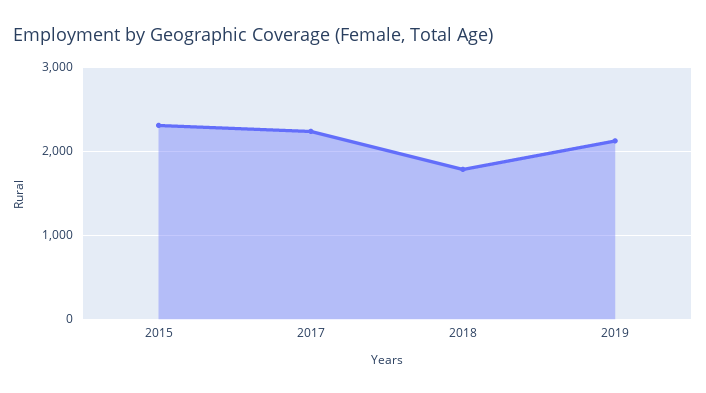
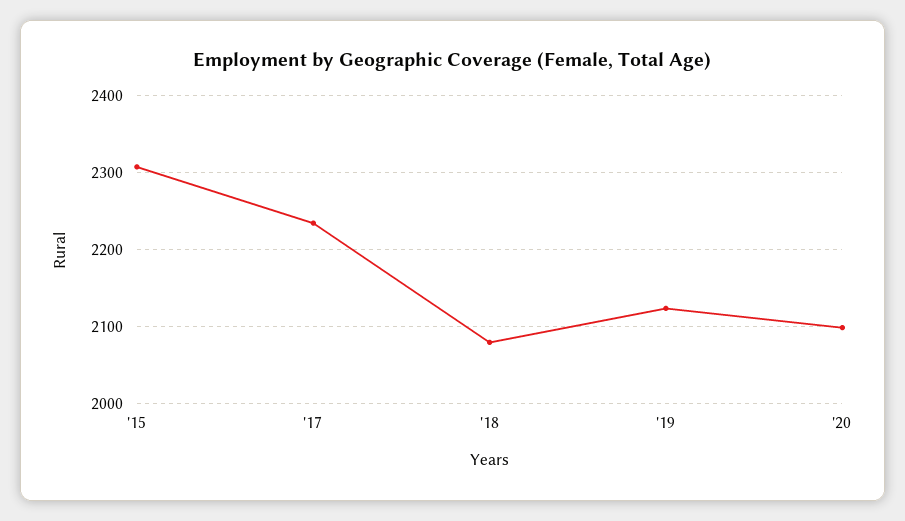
2018: 1800 -> 2080
'20: none -> 2100

